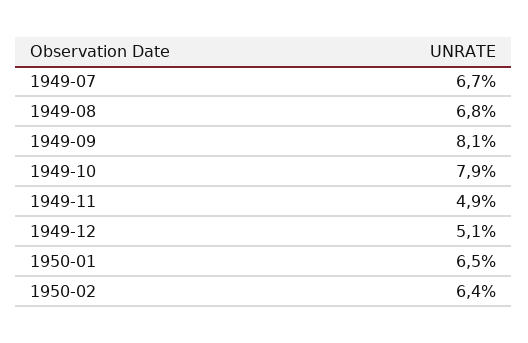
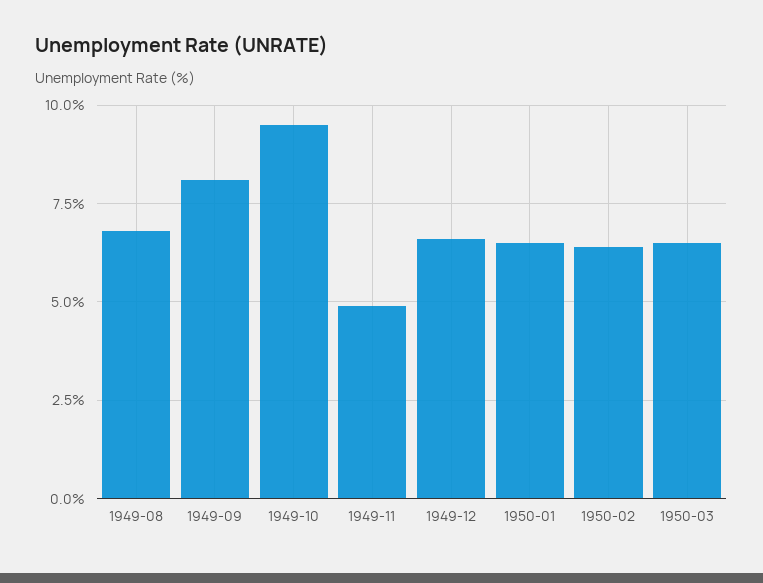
1949-07: 6.7 -> none
1949-10: 7.9 -> 9.5
1949-12: 5.1 -> 6.5
1950-03: none -> 6.5

